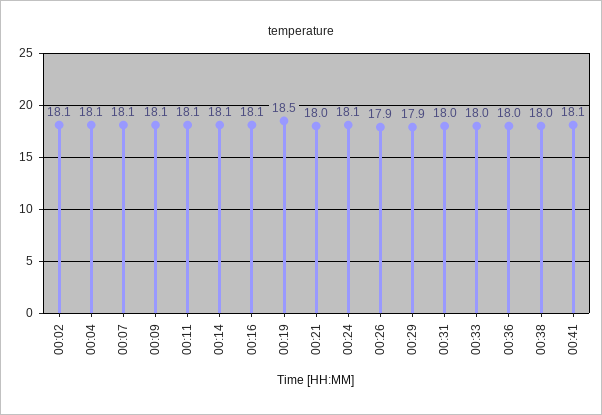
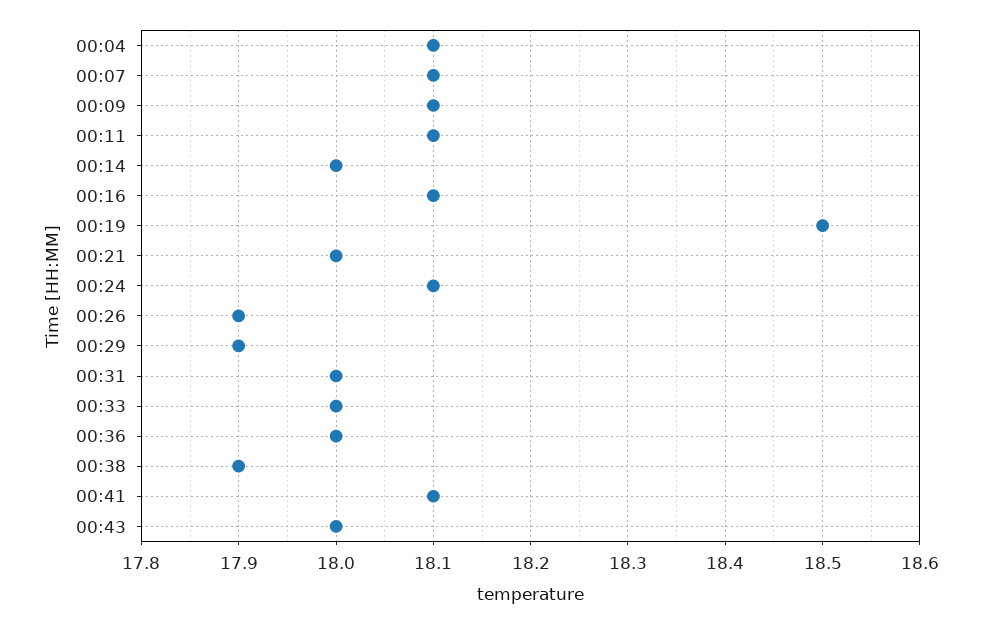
00:02: 18.1 -> none
00:14: 18.1 -> 18
00:38: 18 -> 17.9
00:43: none -> 18

